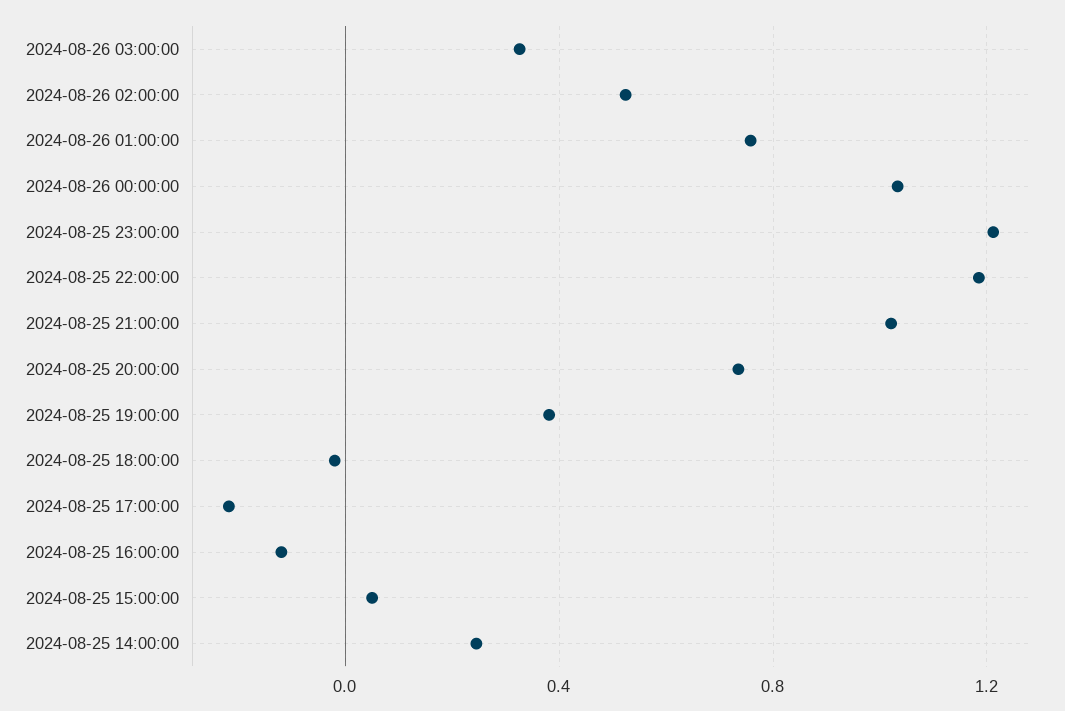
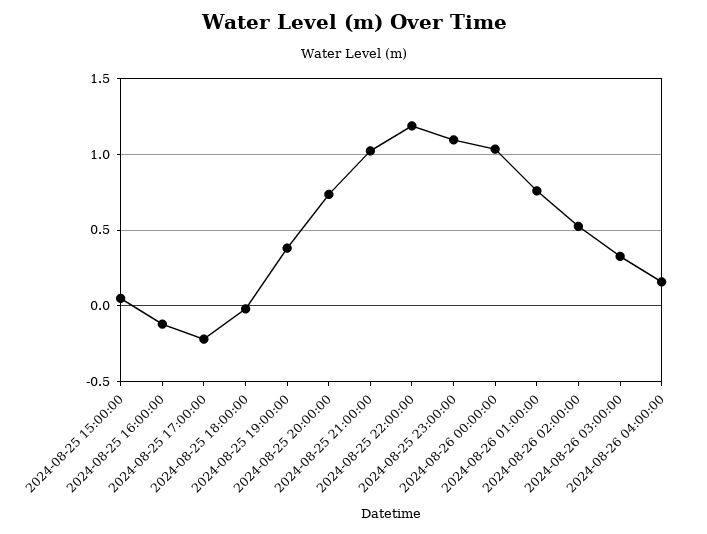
2024-08-25 23:00:00: 1.2 -> 1.1
2024-08-25 14:00:00: 0.25 -> none
2024-08-26 04:00:00: none -> 0.15

